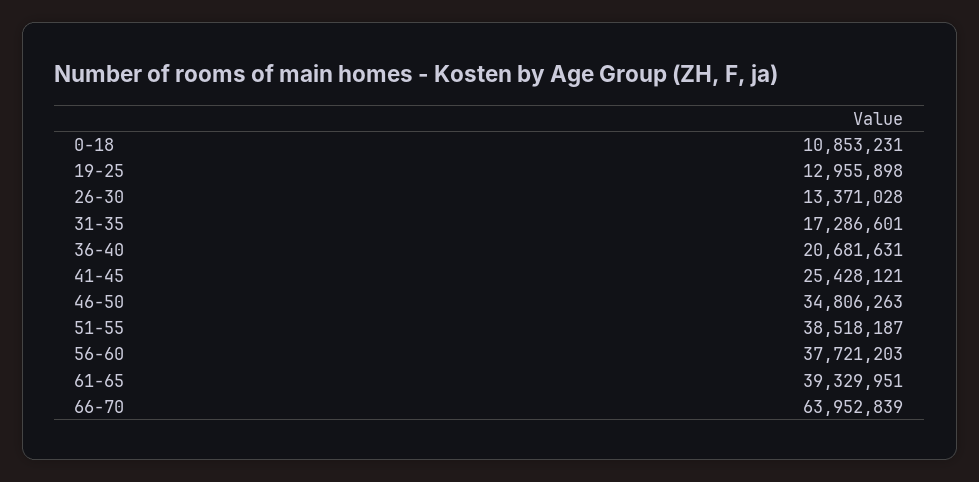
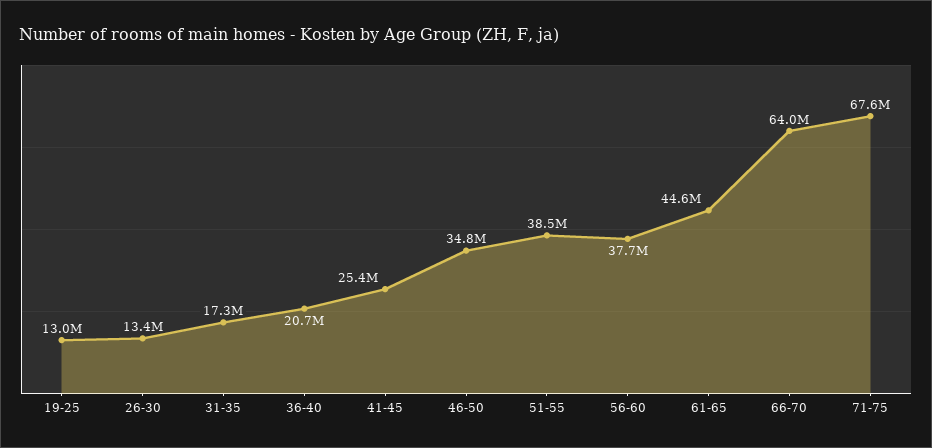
0-18: 10853231 -> none
61-65: 39329951 -> 44600000
71-75: none -> 67600000

